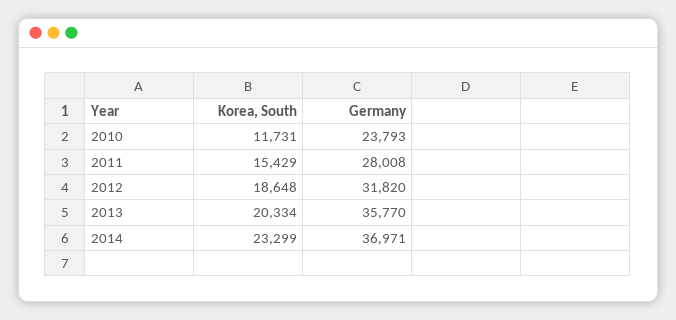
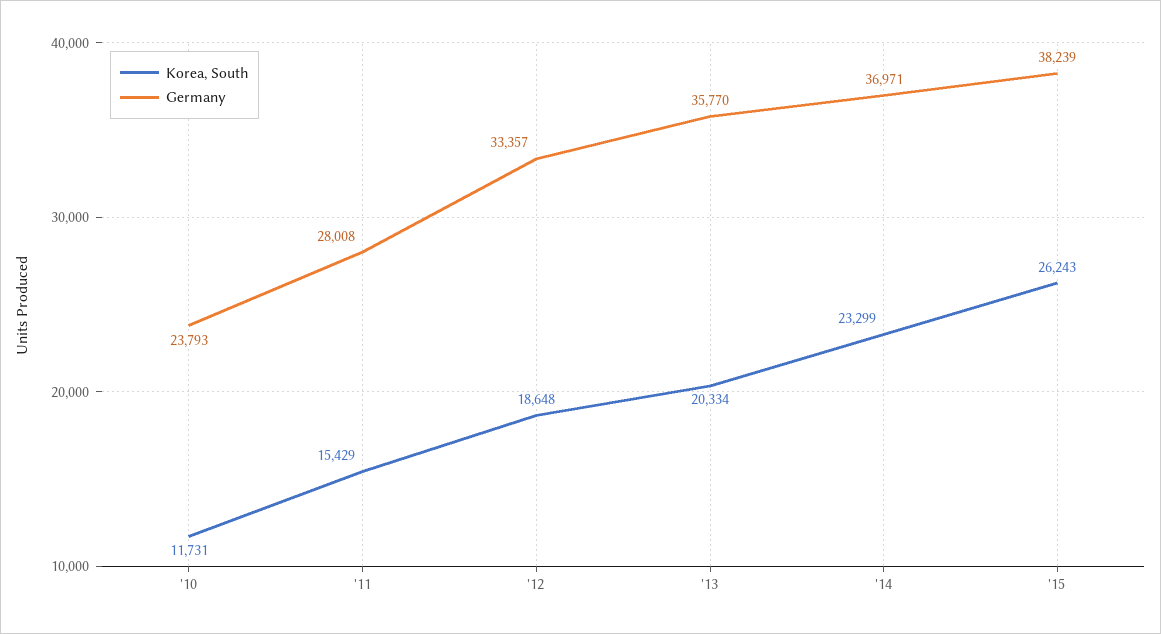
Germany, 2012: 31820 -> 33357
Korea, South, '15: none -> 26243
Germany, '15: none -> 38239

